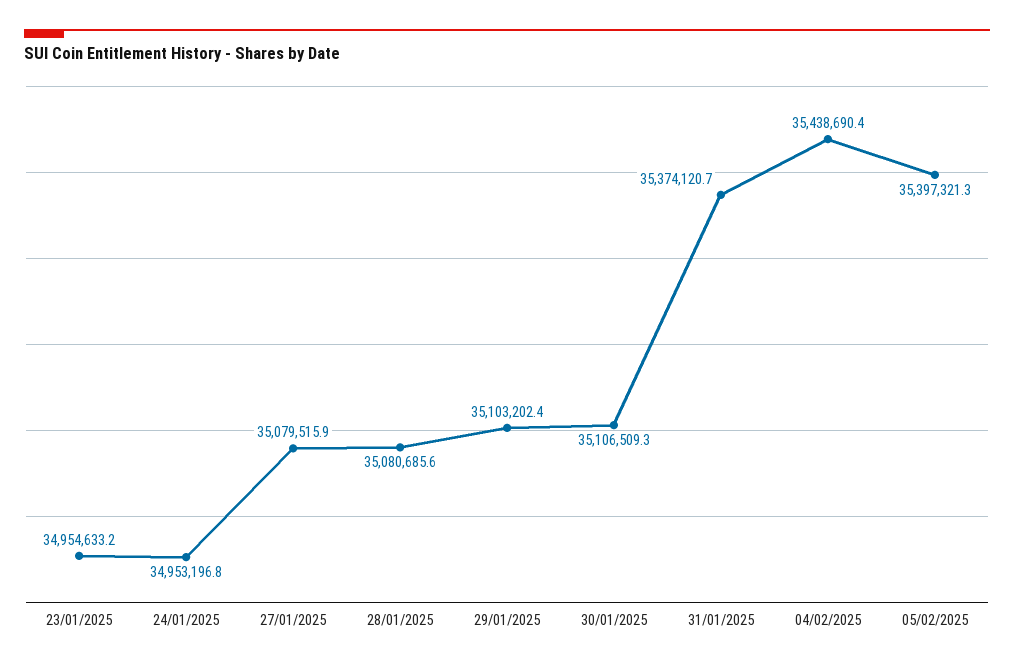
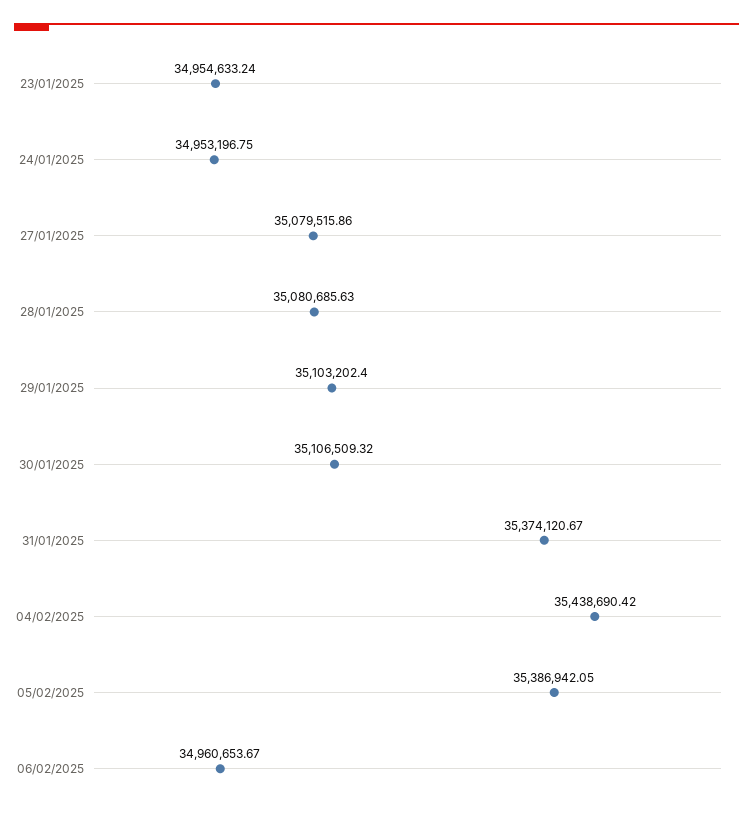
05/02/2025: 35397321.3 -> 35386942.05
06/02/2025: none -> 34960653.67

